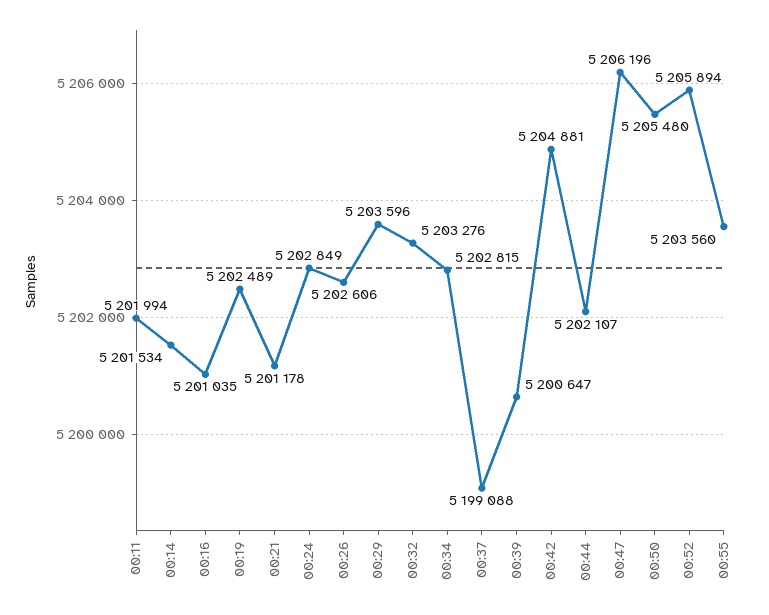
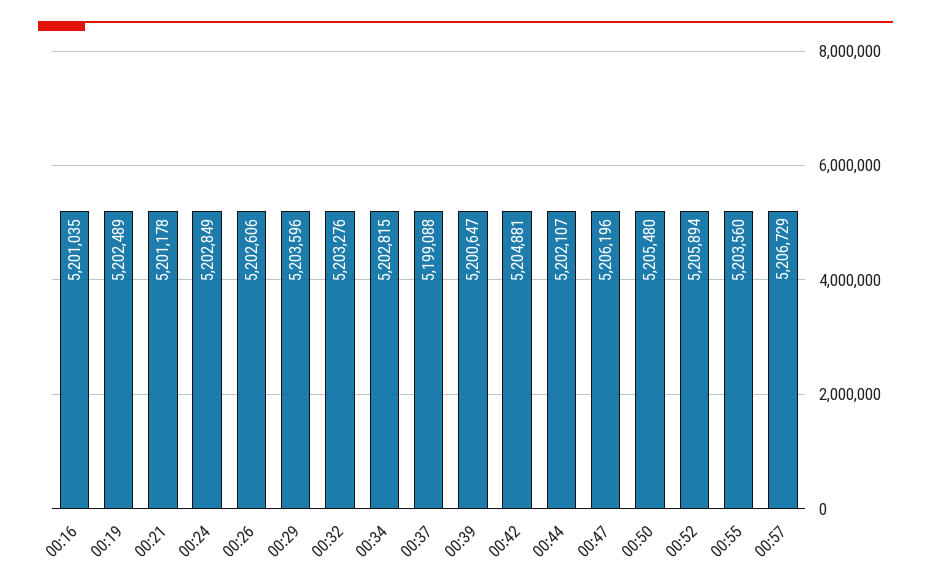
00:11: 5201994 -> none
00:14: 5201534 -> none
00:57: none -> 5206729

